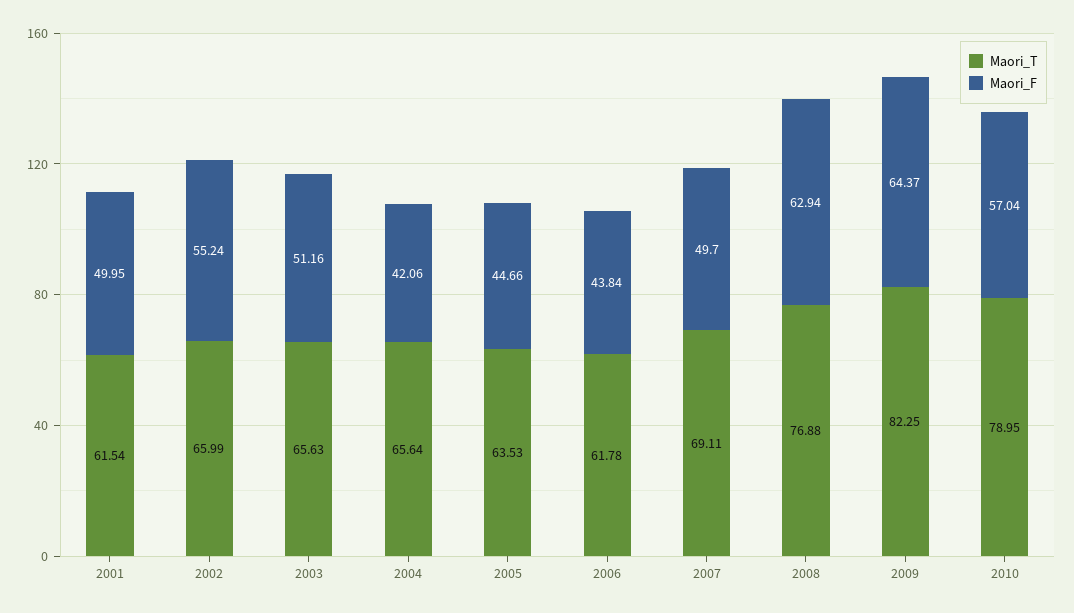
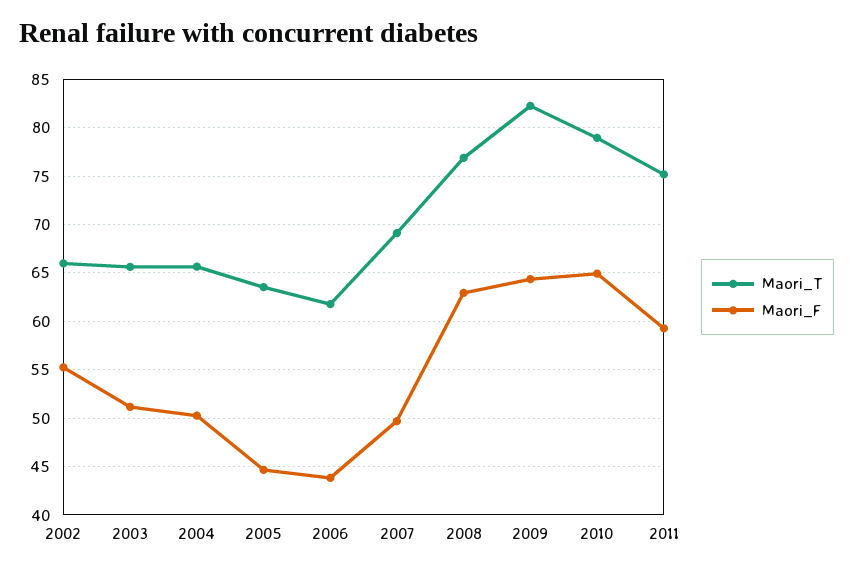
Maori_T, 2001: 61.54 -> none
Maori_F, 2001: 49.95 -> none
Maori_F, 2004: 42.06 -> 50
Maori_F, 2010: 57.04 -> 65
Maori_T, 2011: none -> 75
Maori_F, 2011: none -> 59

